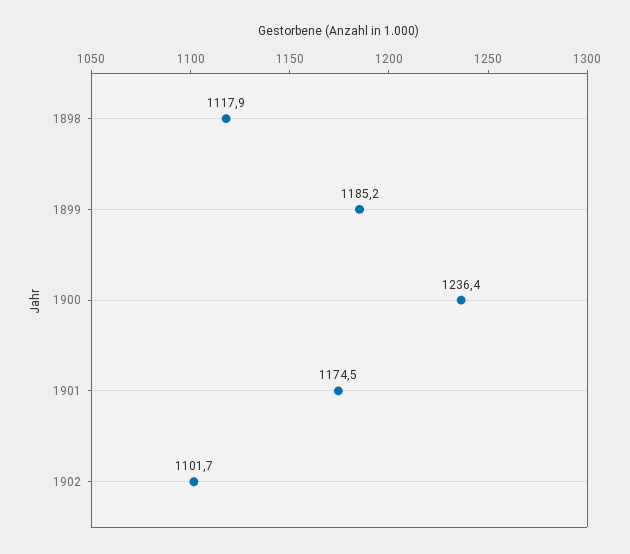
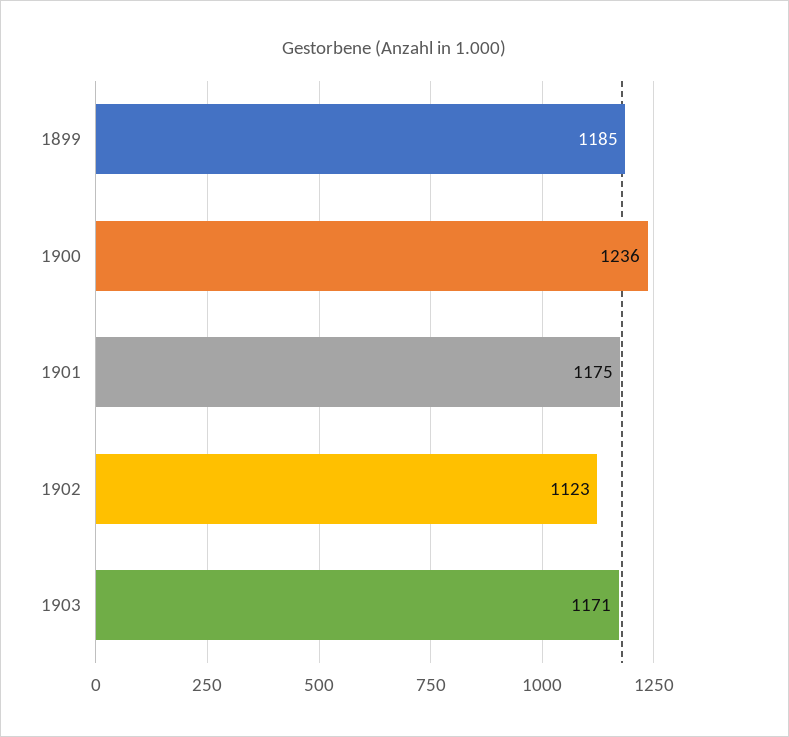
1898: 1117.9 -> none
1902: 1101.7 -> 1123
1903: none -> 1171

